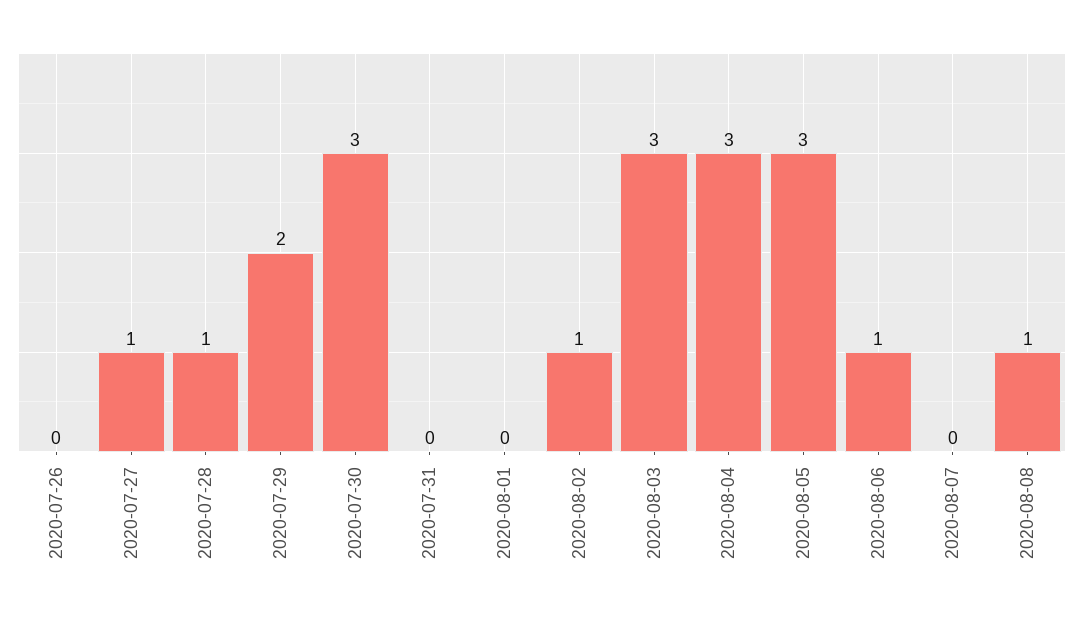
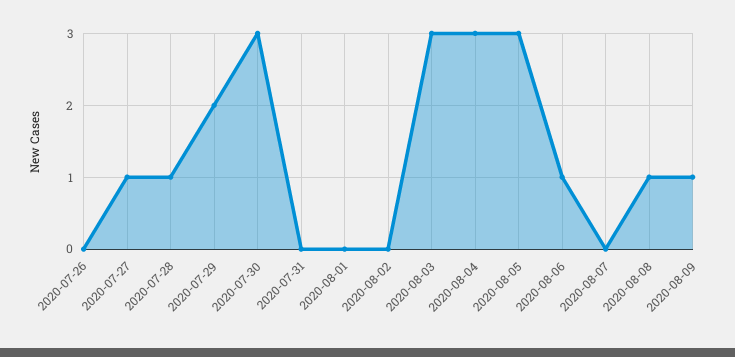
2020-08-02: 1 -> 0
2020-08-09: none -> 1

